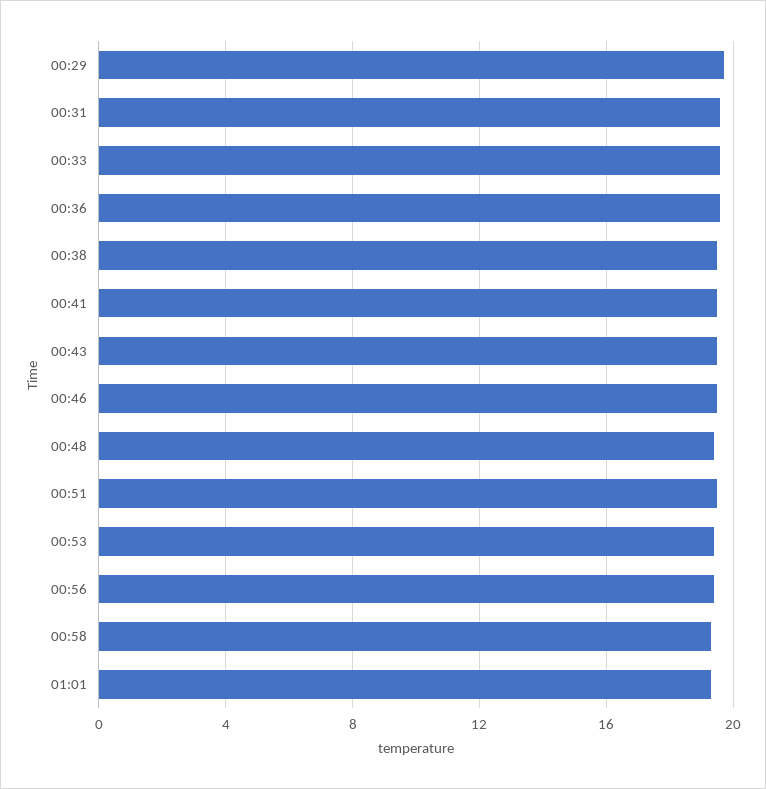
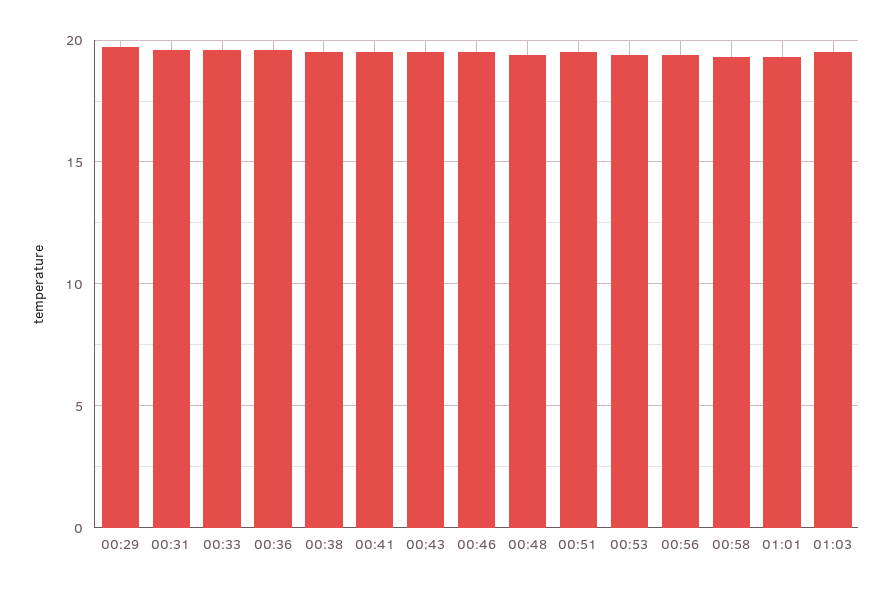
01:03: none -> 19.5

